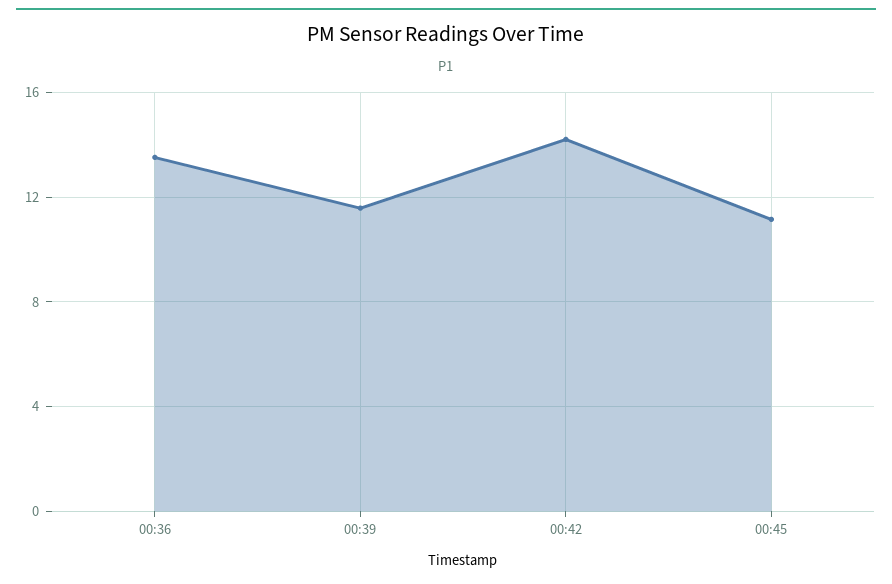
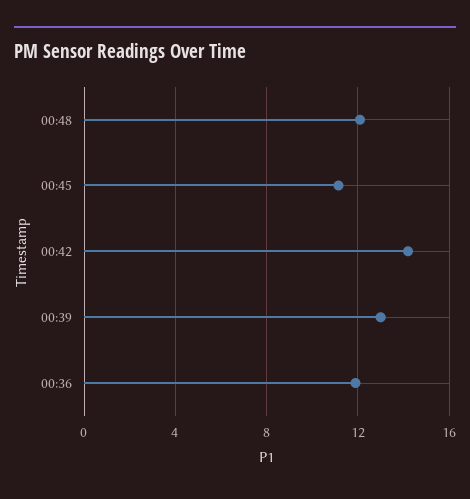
00:36: 13.5 -> 12
00:39: 11.5 -> 13
00:48: none -> 12

